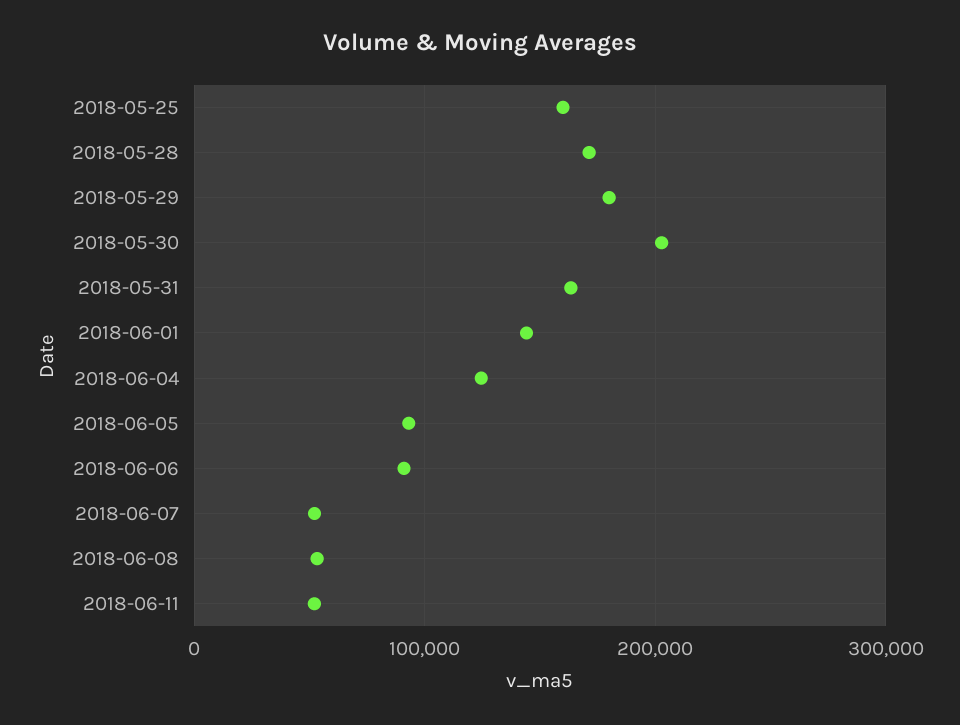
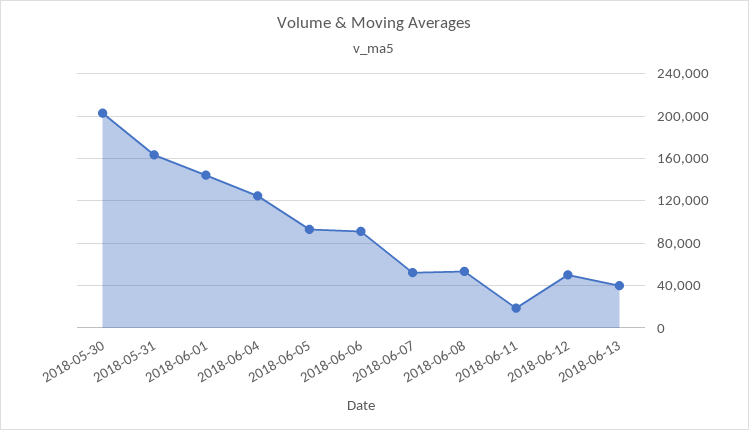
2018-05-25: 160000 -> none
2018-05-28: 170000 -> none
2018-05-29: 180000 -> none
2018-06-11: 50000 -> 20000
2018-06-12: none -> 50000
2018-06-13: none -> 40000

